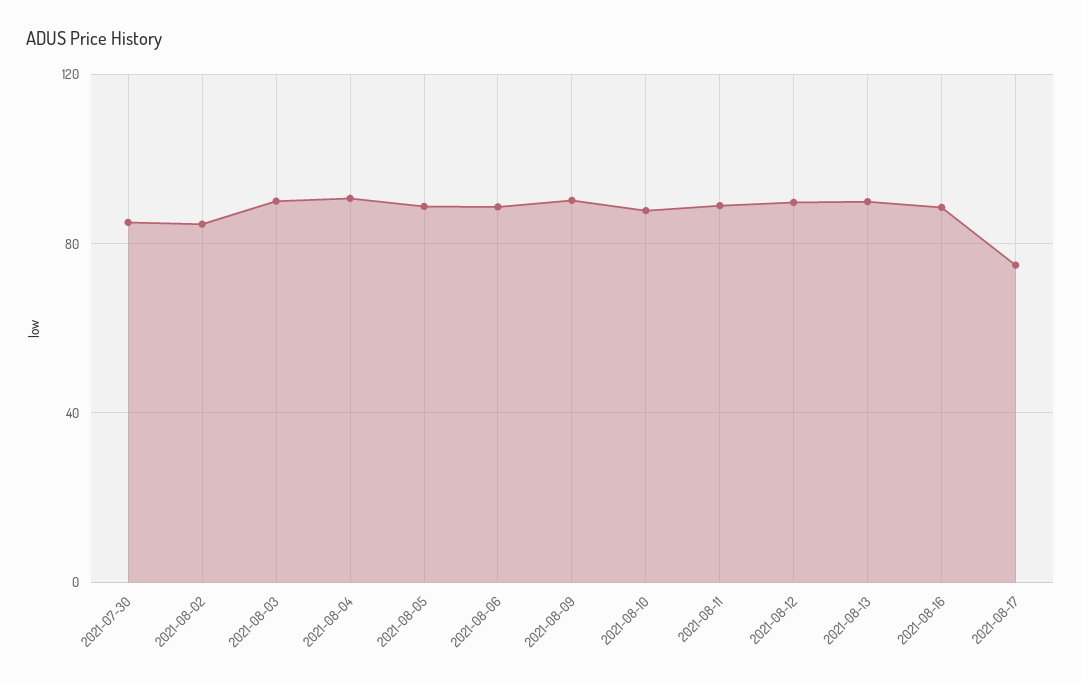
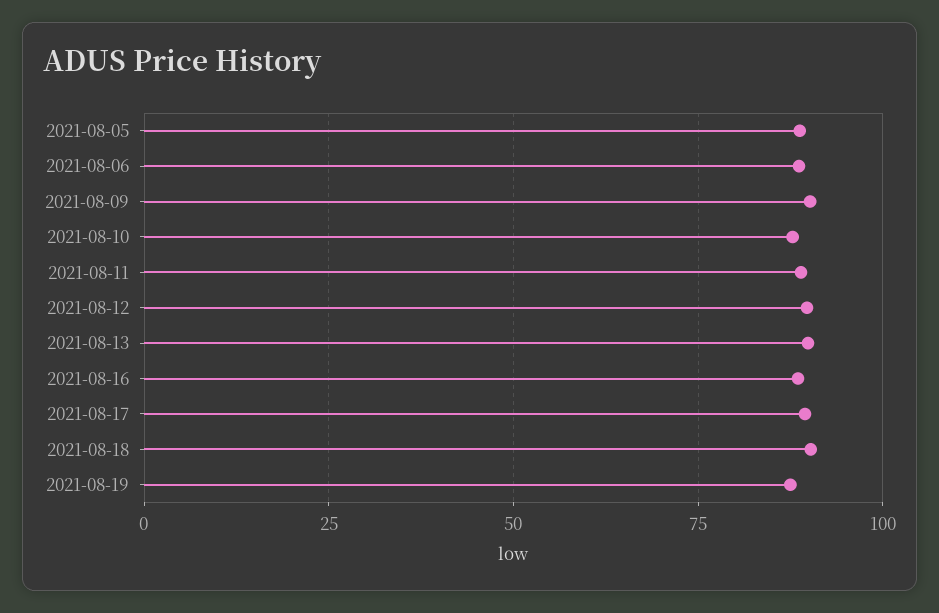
2021-07-30: 85 -> none
2021-08-02: 85 -> none
2021-08-03: 90 -> none
2021-08-04: 90 -> none
2021-08-17: 75 -> 90
2021-08-18: none -> 90
2021-08-19: none -> 87.5

